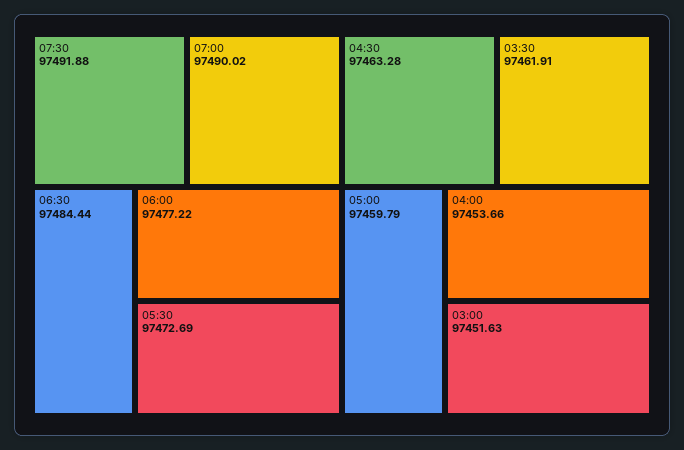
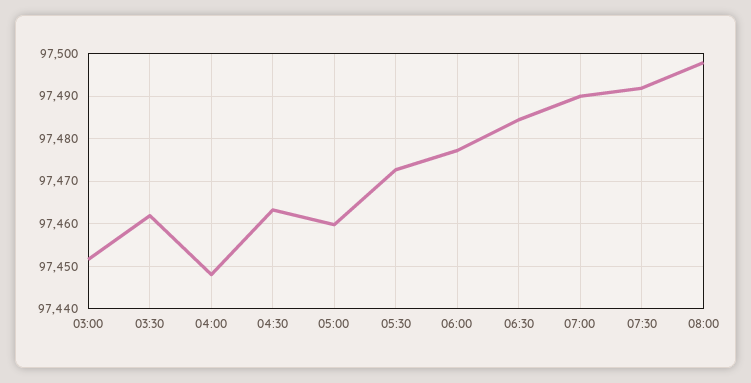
04:00: 97453.66 -> 97448
08:00: none -> 97498

